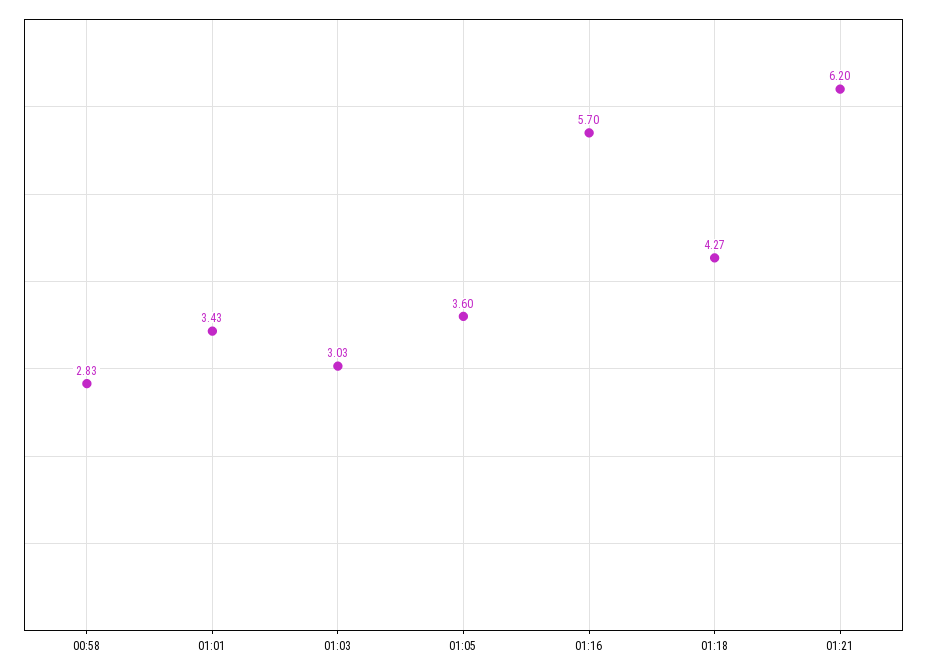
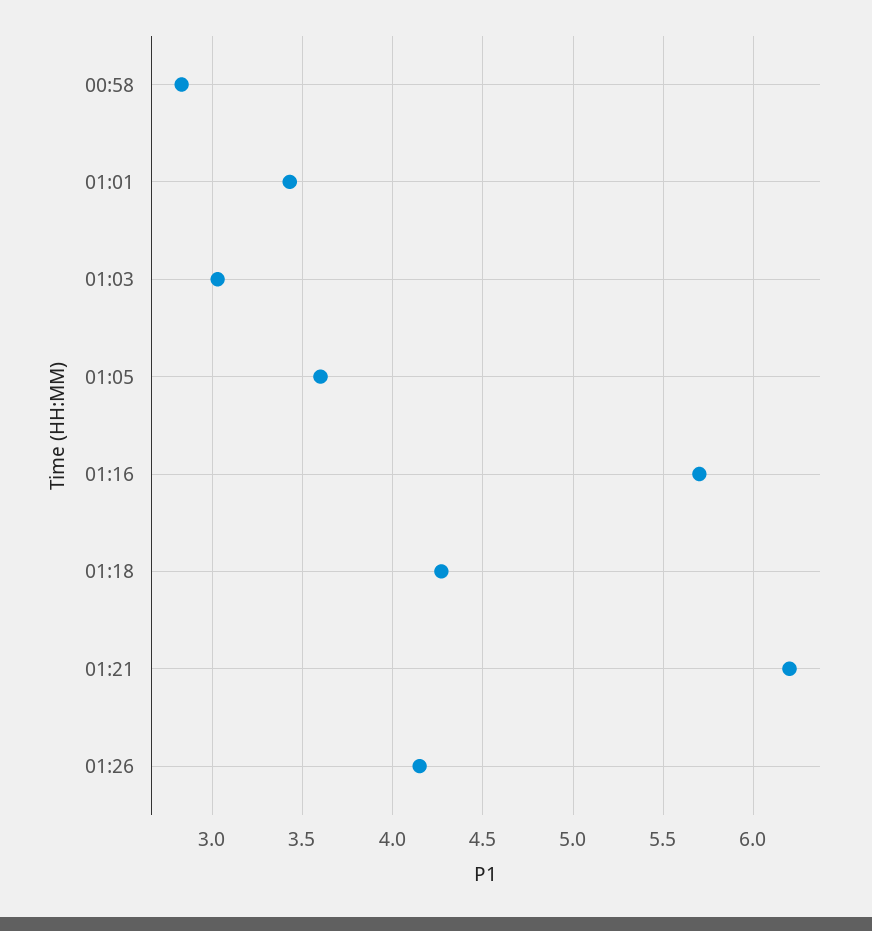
01:26: none -> 4.15

